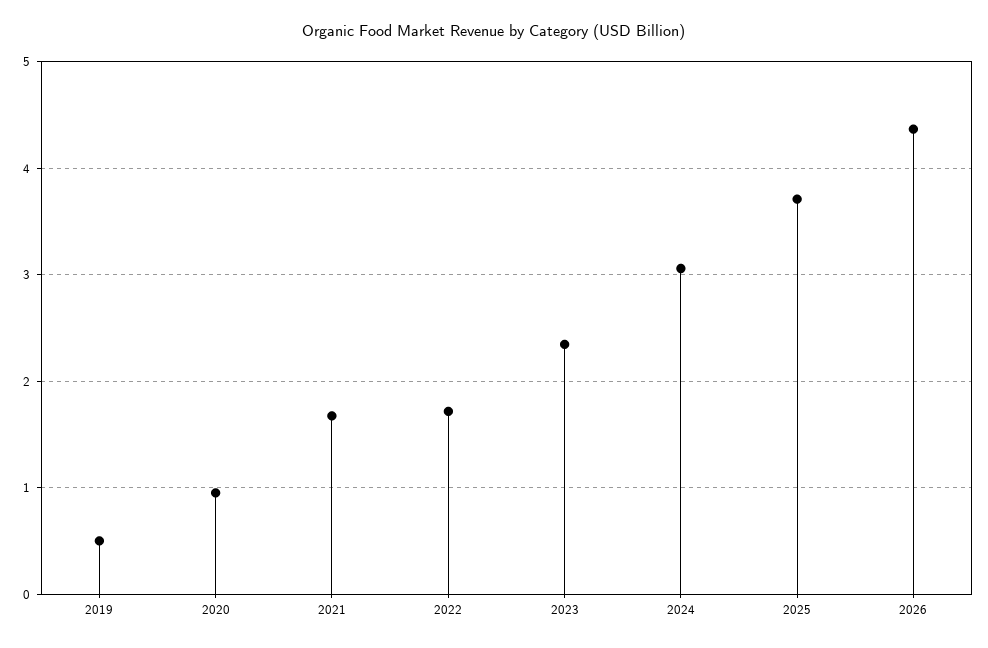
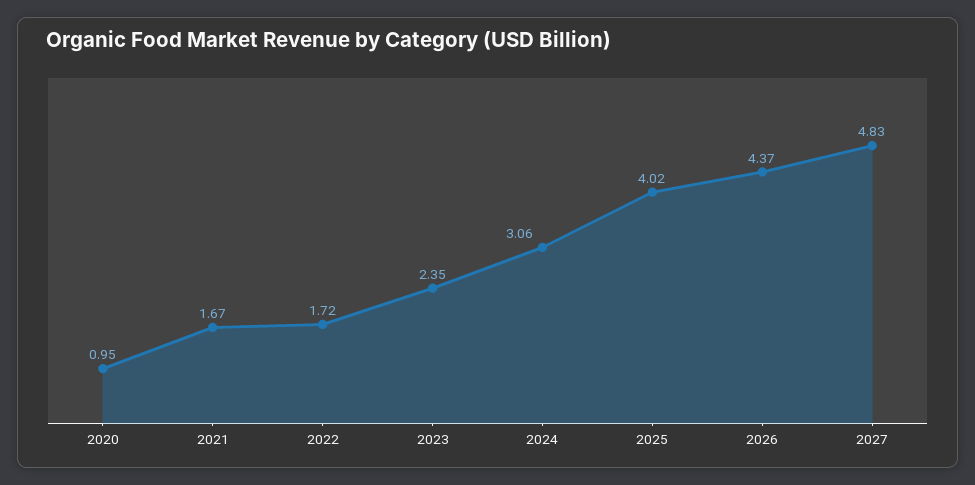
2019: 0.5 -> none
2025: 3.7 -> 4.02
2027: none -> 4.83

